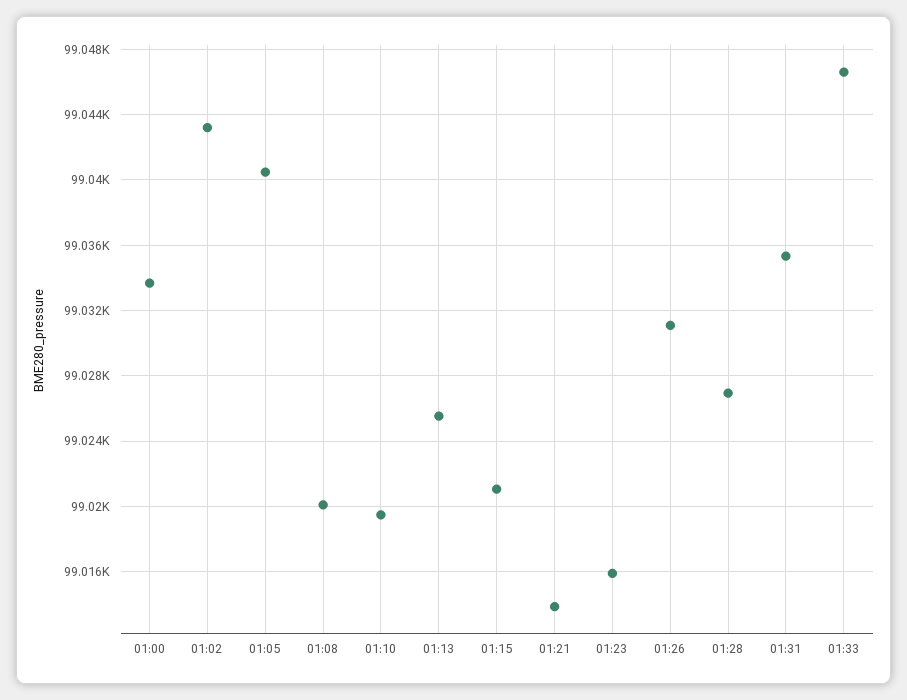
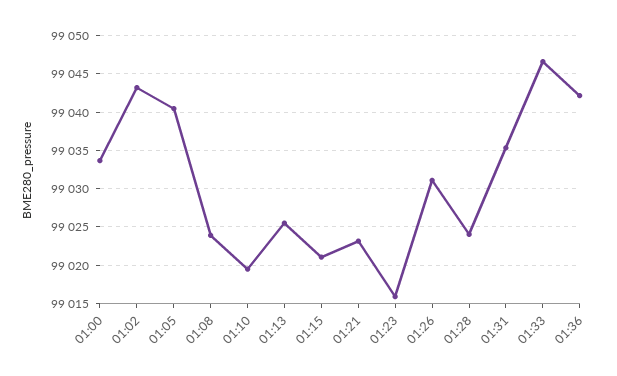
01:08: 99020 -> 99024
01:21: 99014 -> 99023
01:28: 99027 -> 99024
01:36: none -> 99042

